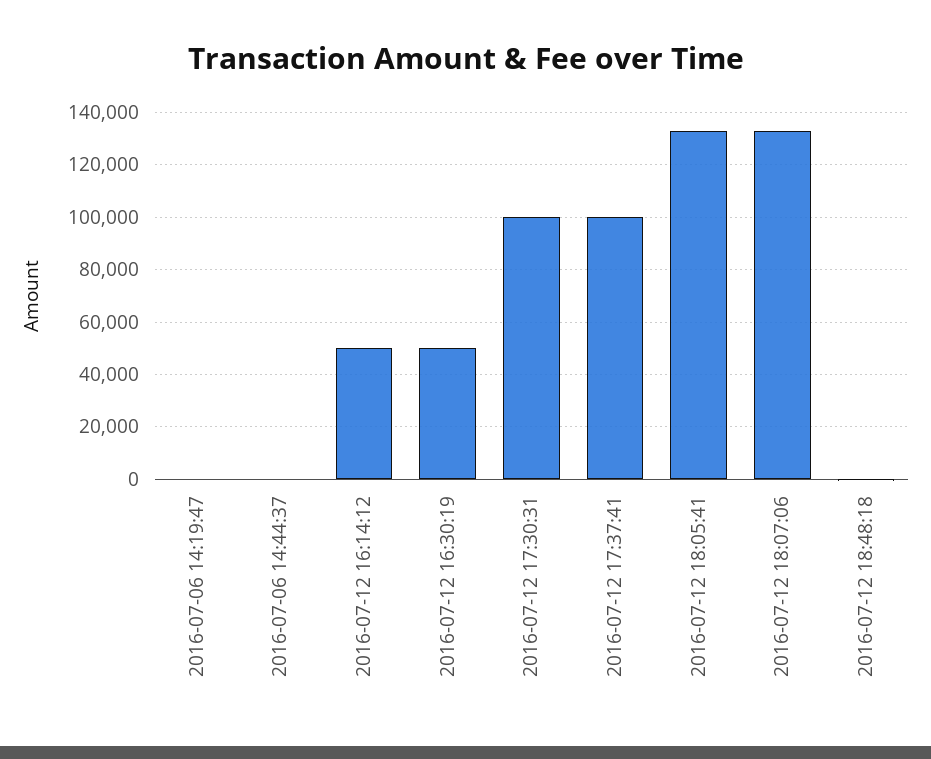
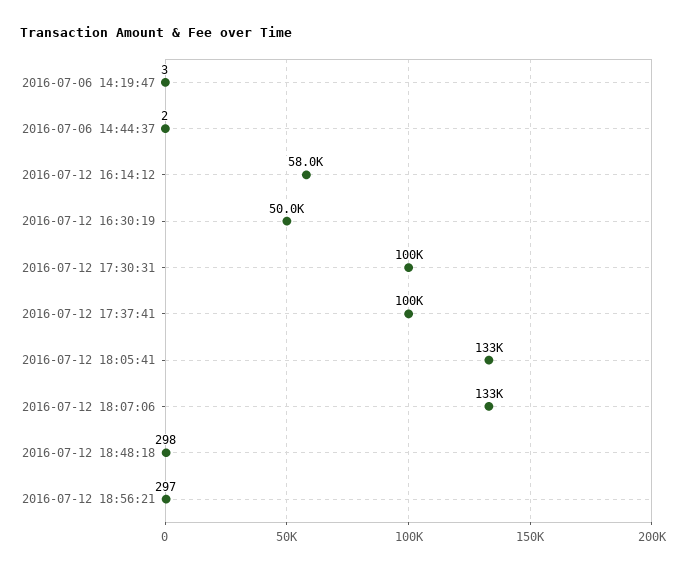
2016-07-12 16:14:12: 50000 -> 58000
2016-07-12 18:56:21: none -> 297

